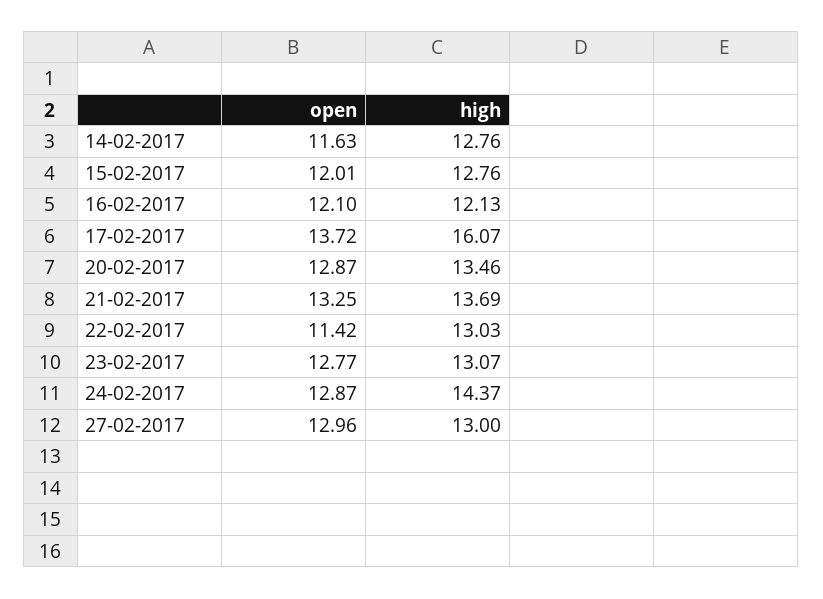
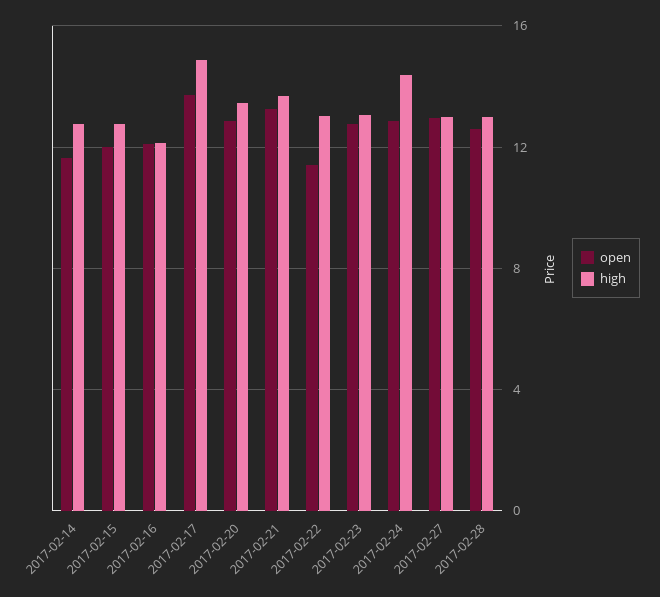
high, 17-02-2017: 16.07 -> 15
open, 2017-02-28: none -> 12.5
high, 2017-02-28: none -> 13

